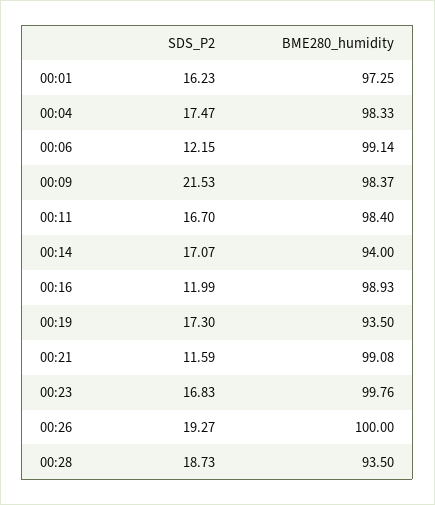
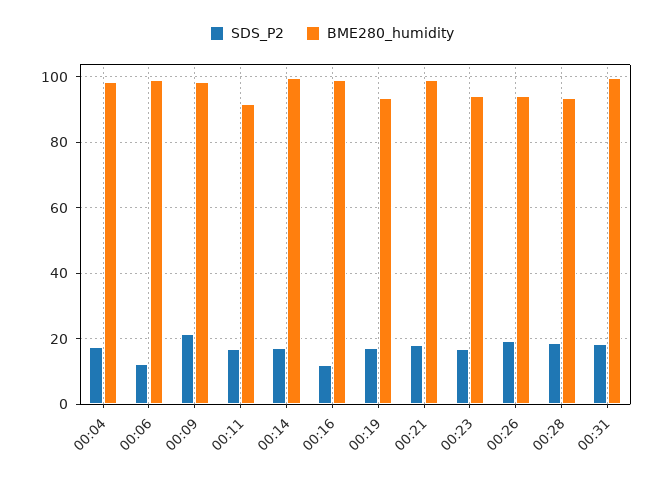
SDS_P2, 00:01: 16.23 -> none
BME280_humidity, 00:01: 97.25 -> none
BME280_humidity, 00:11: 98.4 -> 92
BME280_humidity, 00:14: 94 -> 100
SDS_P2, 00:21: 11.59 -> 18
BME280_humidity, 00:23: 99.76 -> 94
BME280_humidity, 00:26: 100 -> 94
SDS_P2, 00:31: none -> 18
BME280_humidity, 00:31: none -> 100

